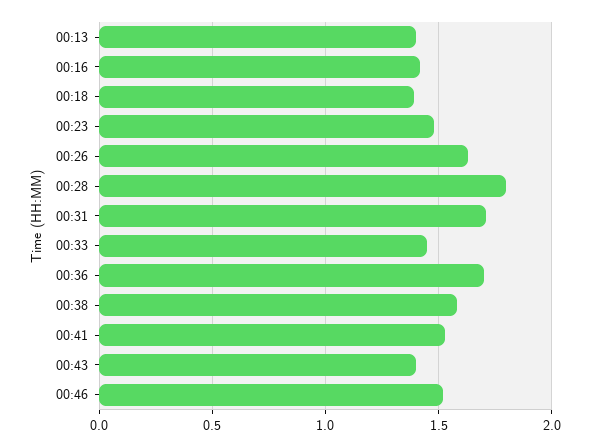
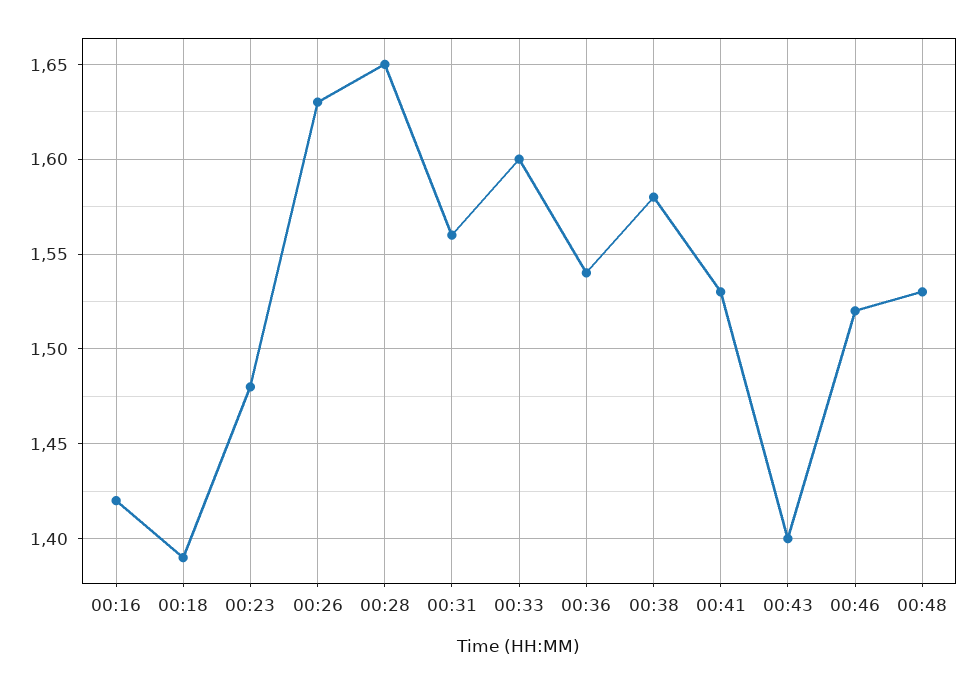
00:13: 1.4 -> none
00:28: 1.8 -> 1.65
00:31: 1.7 -> 1.56
00:33: 1.45 -> 1.6
00:36: 1.7 -> 1.54
00:48: none -> 1.53

